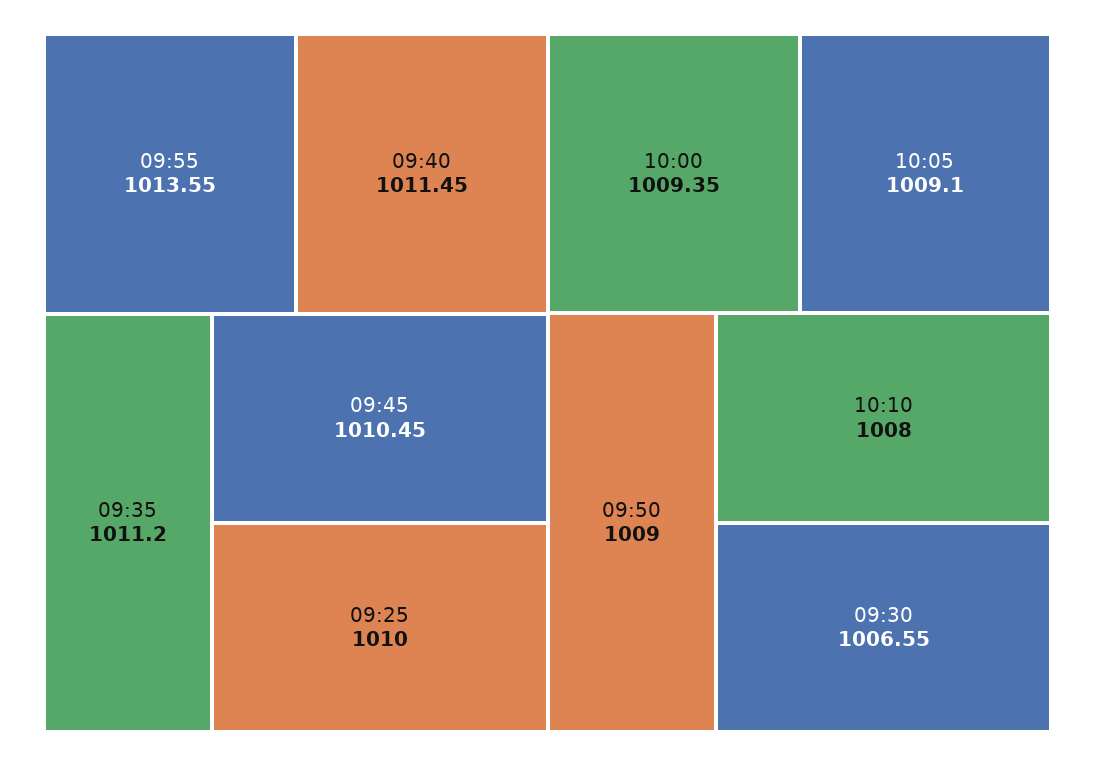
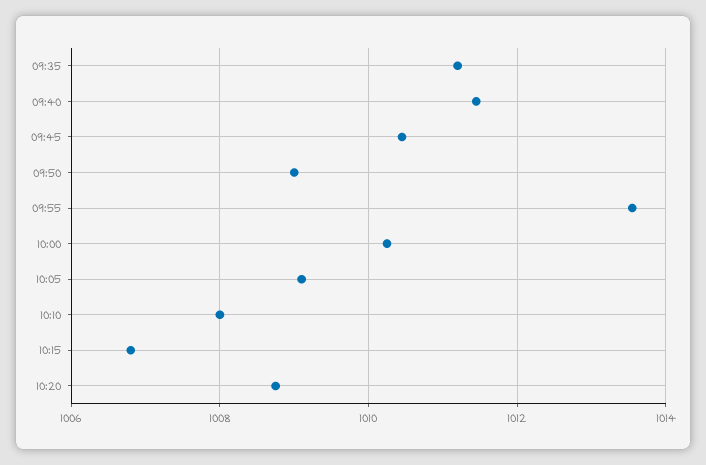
09:25: 1010 -> none
10:00: 1009.35 -> 1010.2
09:30: 1006.55 -> none
10:15: none -> 1006.8
10:20: none -> 1008.8

